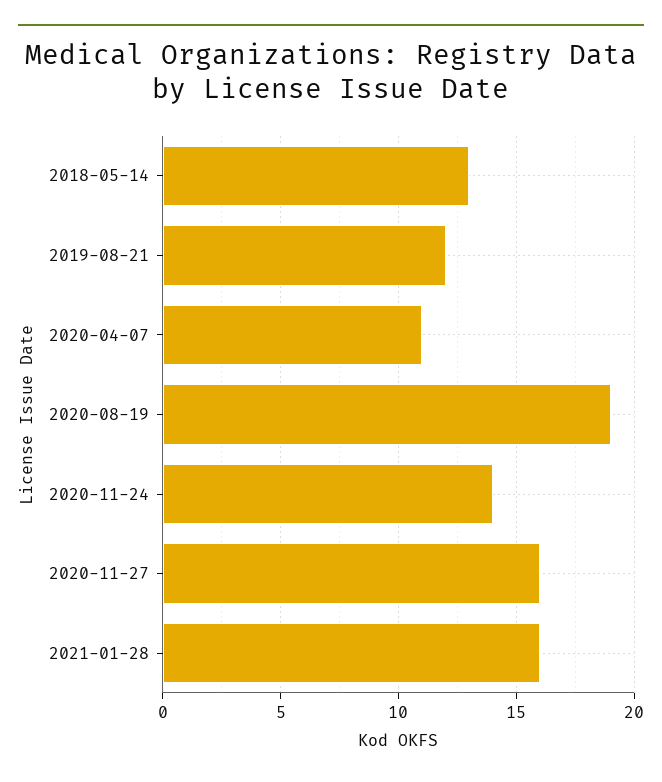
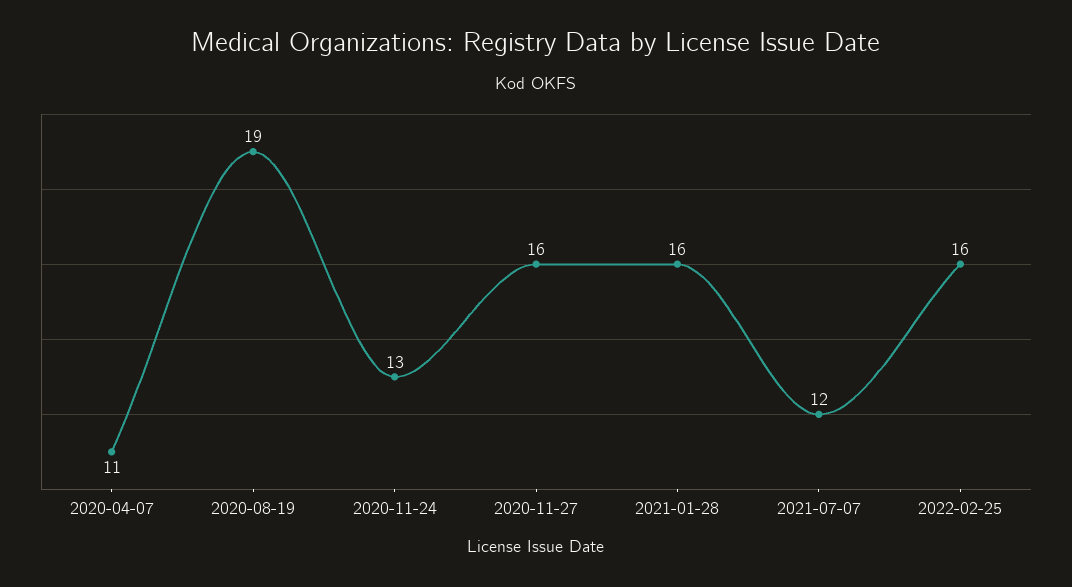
2018-05-14: 13 -> none
2019-08-21: 12 -> none
2020-11-24: 14 -> 13
2021-07-07: none -> 12
2022-02-25: none -> 16

